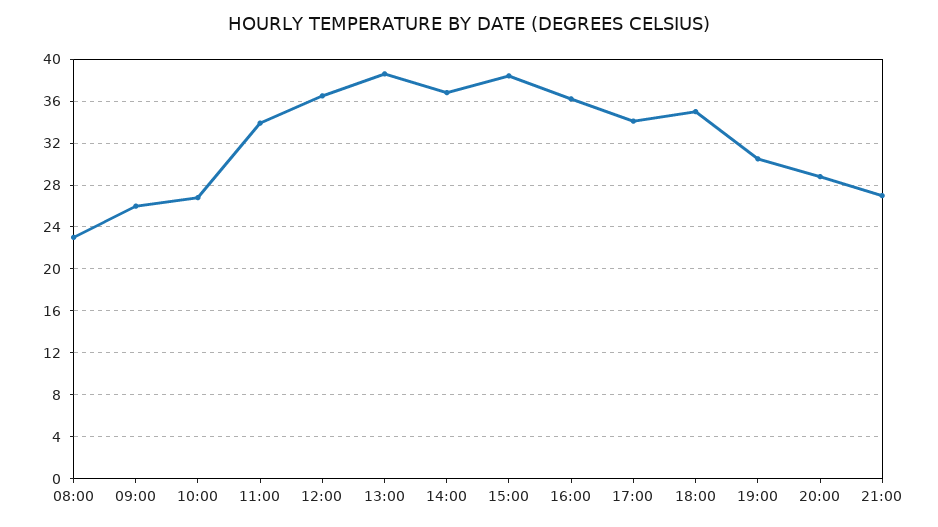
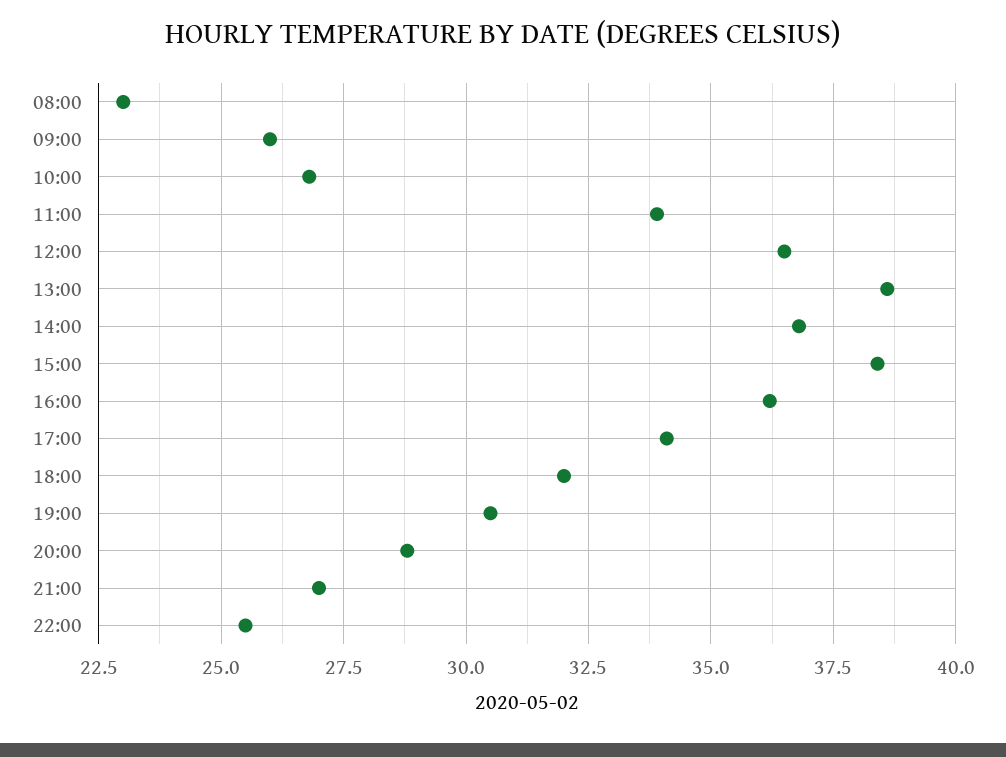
18:00: 35 -> 32
22:00: none -> 25.5

